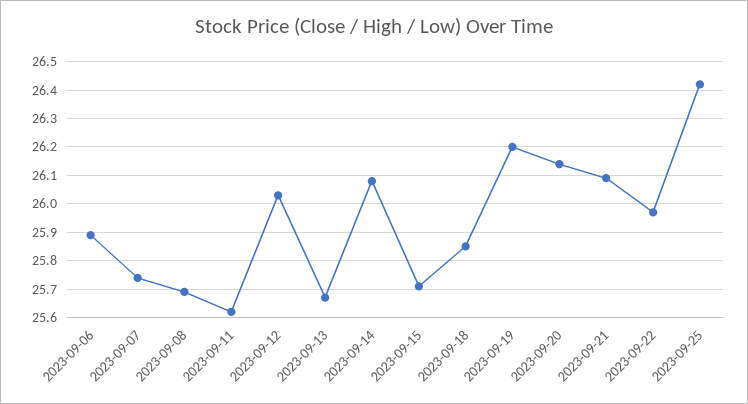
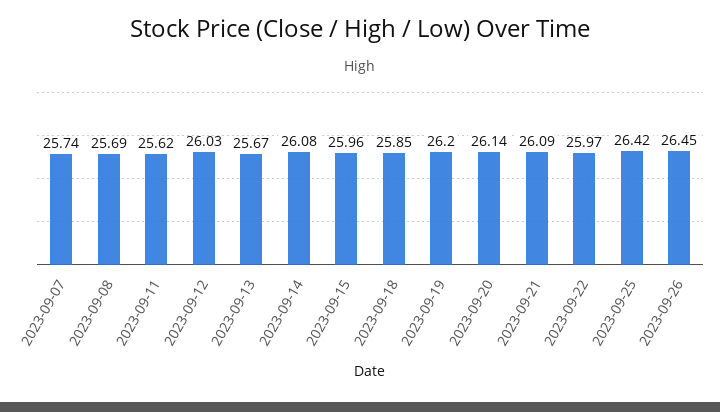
2023-09-06: 25.9 -> none
2023-09-15: 25.7 -> 25.96
2023-09-26: none -> 26.45

